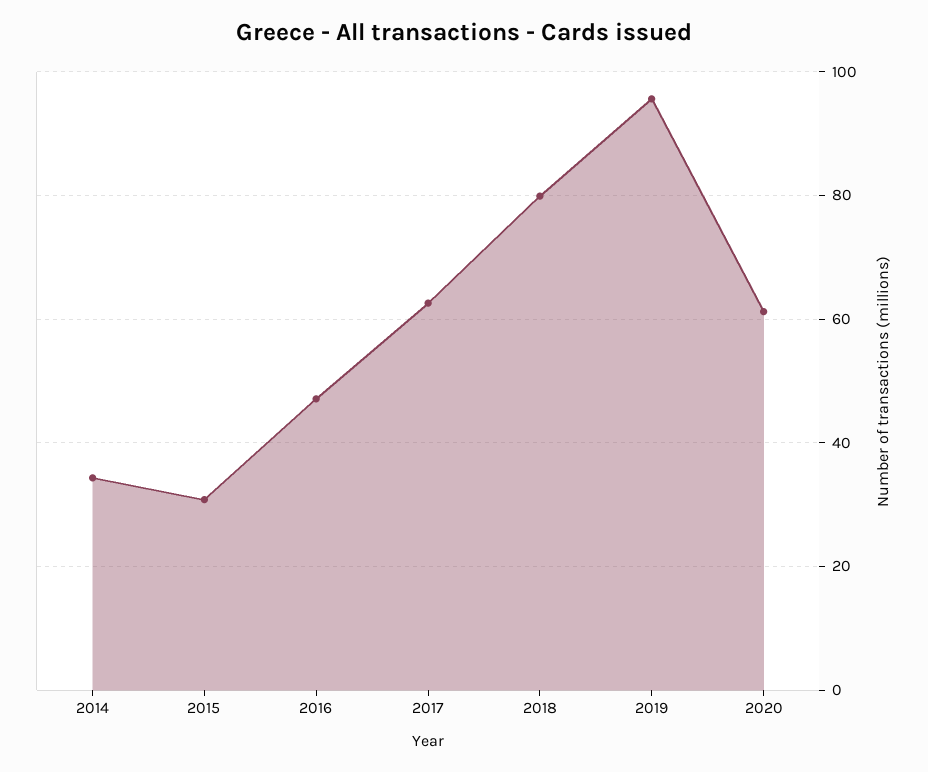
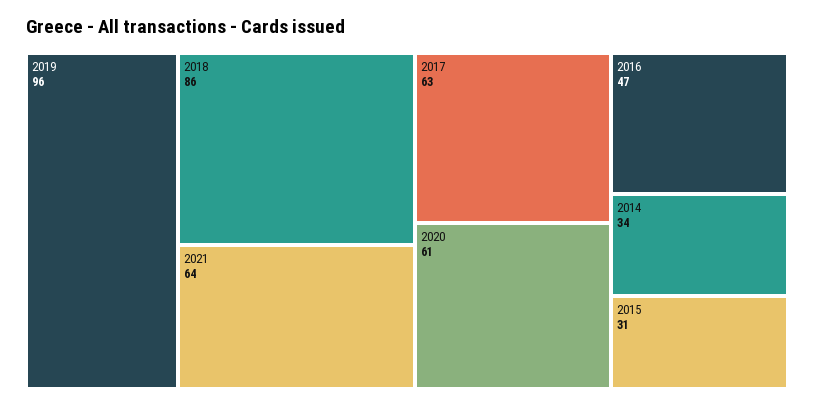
2018: 80 -> 86
2021: none -> 64

